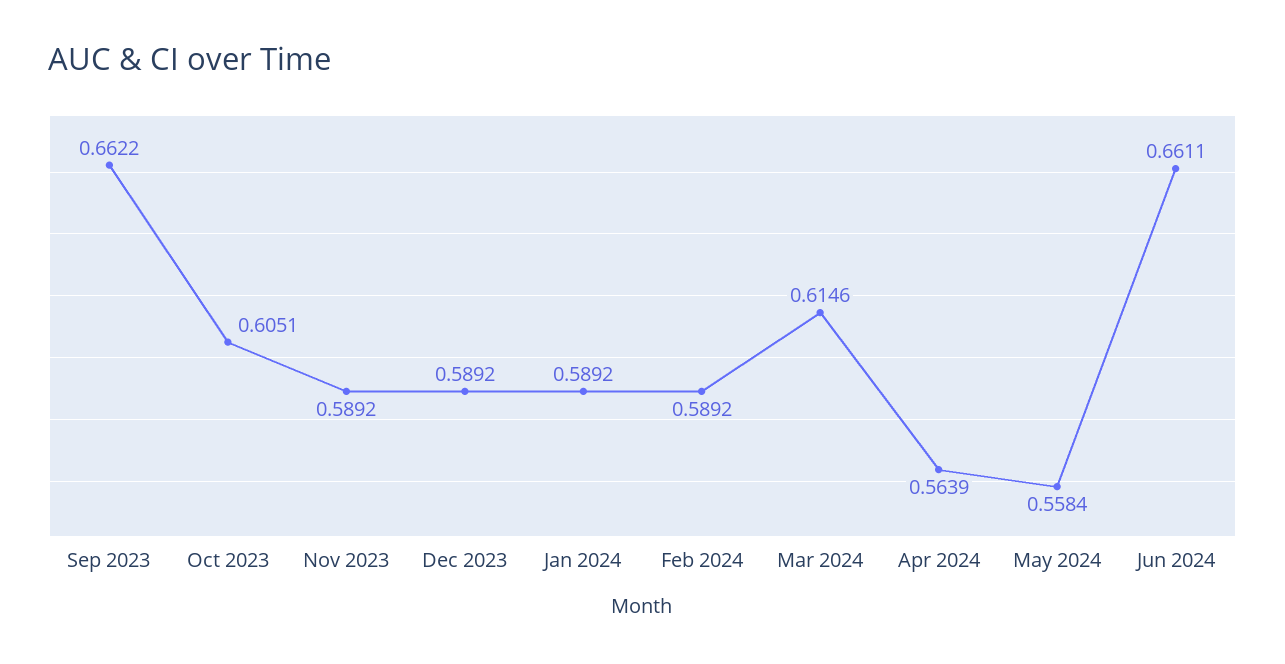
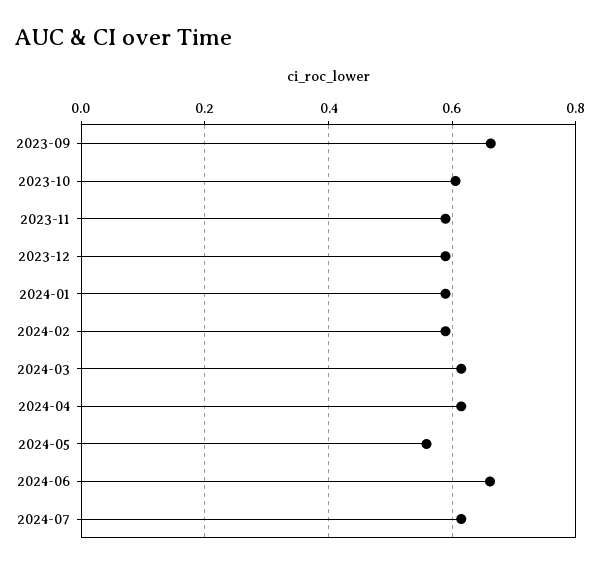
Apr 2024: 0.5639 -> 0.62
2024-07: none -> 0.62

